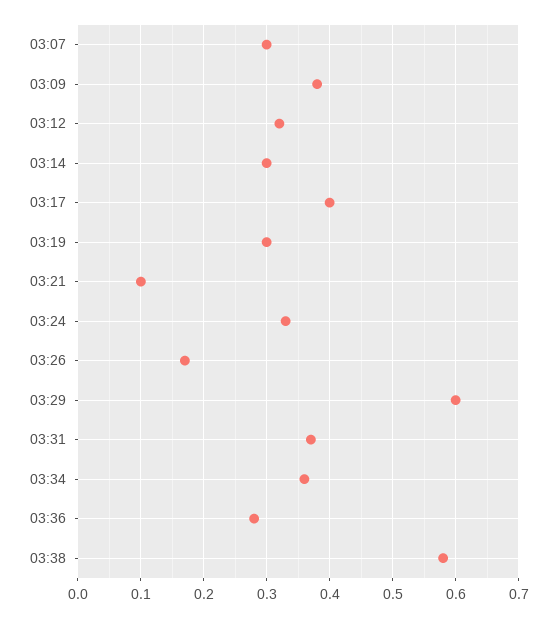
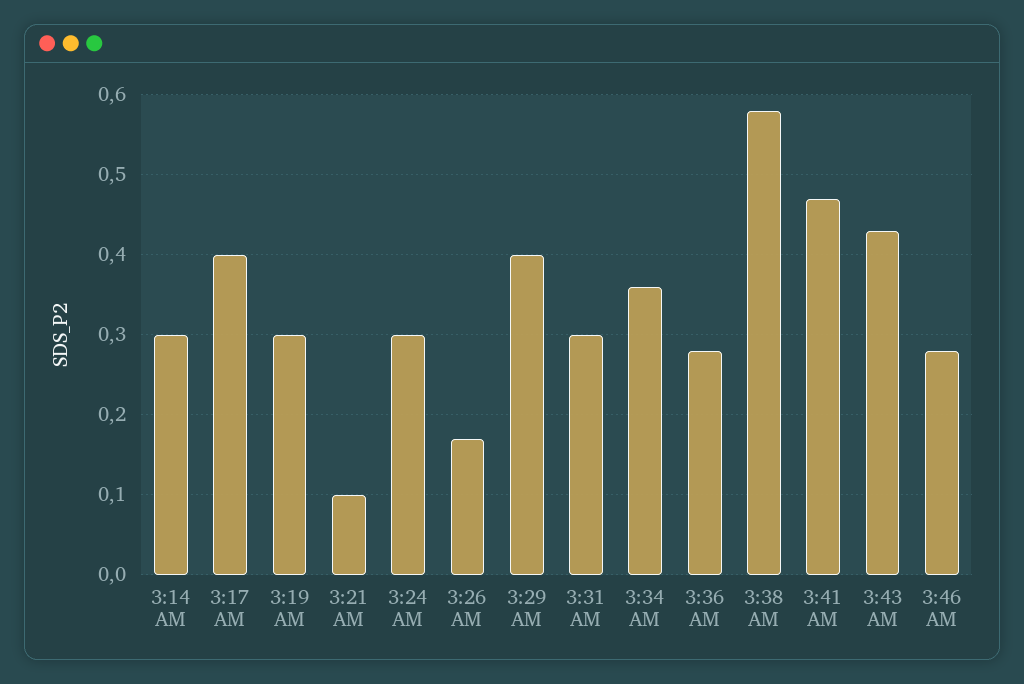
03:07: 0.3 -> none
03:09: 0.38 -> none
03:12: 0.32 -> none
03:24: 0.33 -> 0.3
03:29: 0.6 -> 0.4
03:31: 0.37 -> 0.3
3:41 AM: none -> 0.47
3:43 AM: none -> 0.43
3:46 AM: none -> 0.28

